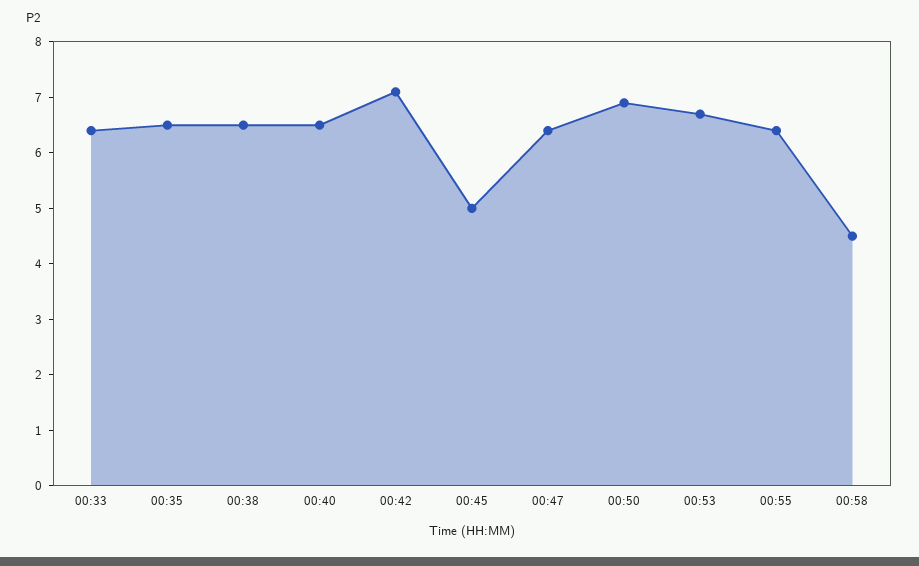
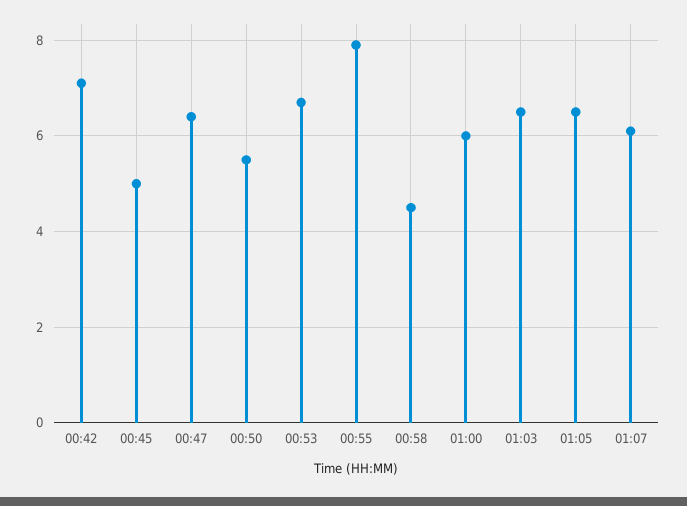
00:33: 6.5 -> none
00:35: 6.5 -> none
00:38: 6.5 -> none
00:40: 6.5 -> none
00:50: 7 -> 5.5
00:55: 6.5 -> 8
01:00: none -> 6
01:03: none -> 6.5
01:05: none -> 6.5
01:07: none -> 6

